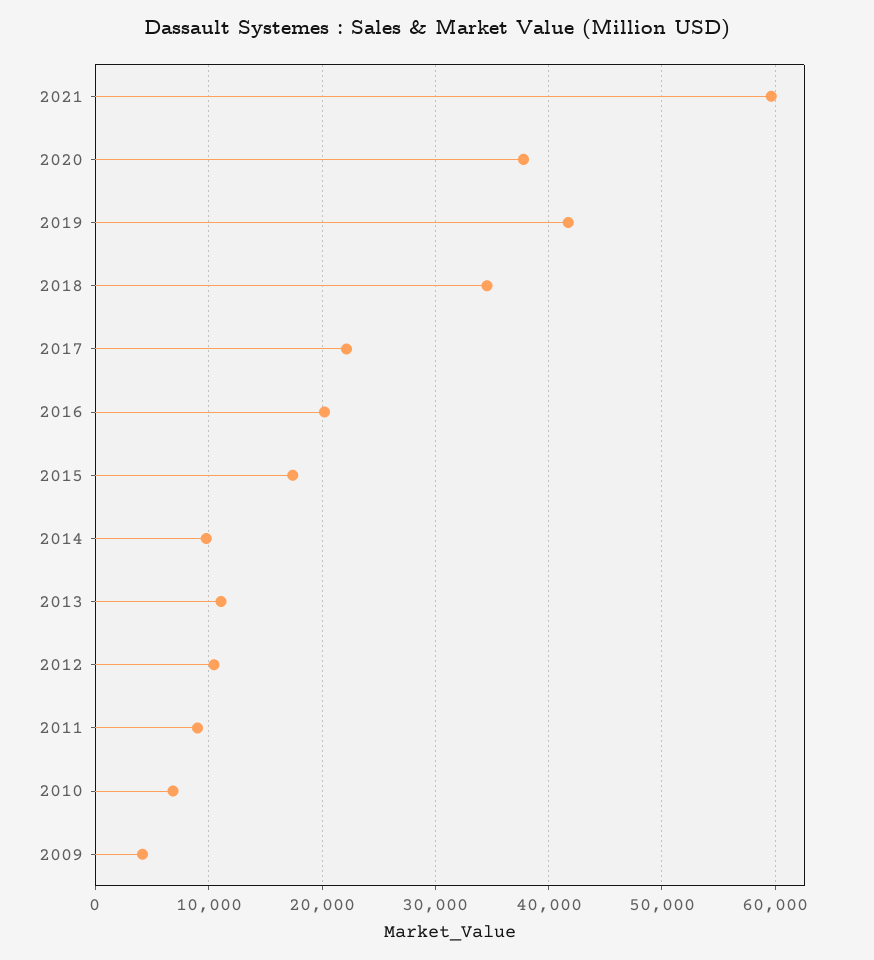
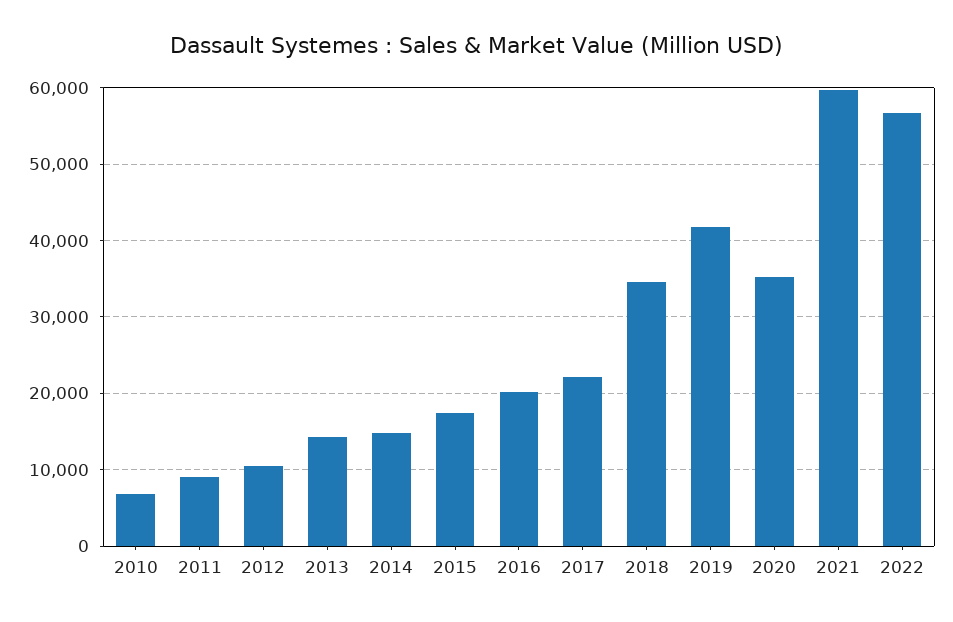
2020: 38000 -> 35000
2014: 10000 -> 15000
2013: 11000 -> 14000
2009: 4000 -> none
2022: none -> 57000

